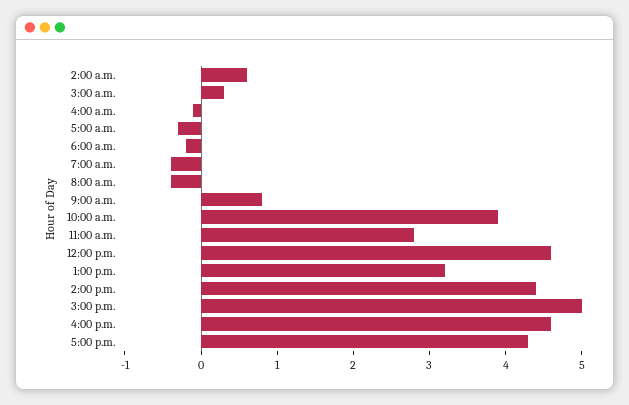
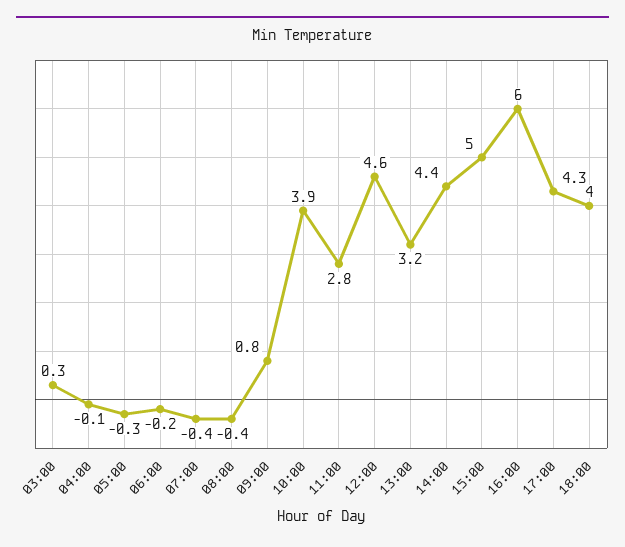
2:00 a.m.: 0.5 -> none
4:00 p.m.: 4.5 -> 6
18:00: none -> 4

